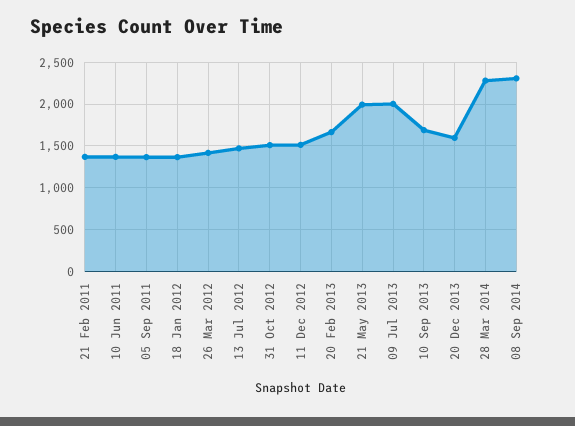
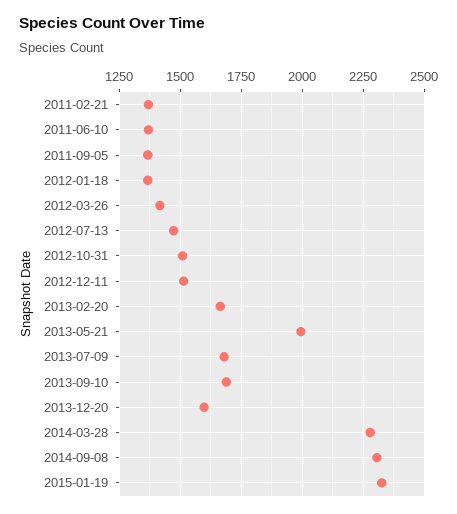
09 Jul 2013: 2000 -> 1675
2015-01-19: none -> 2325

